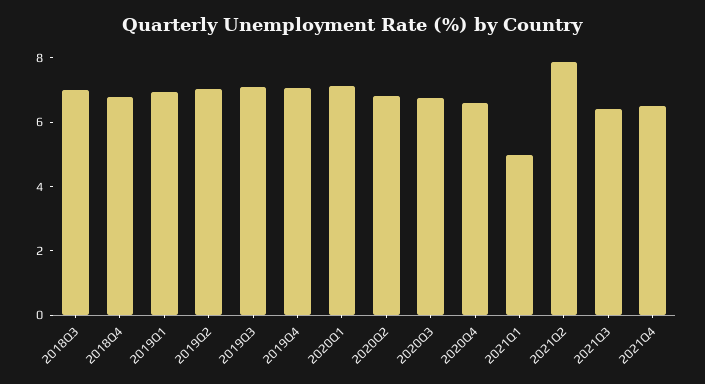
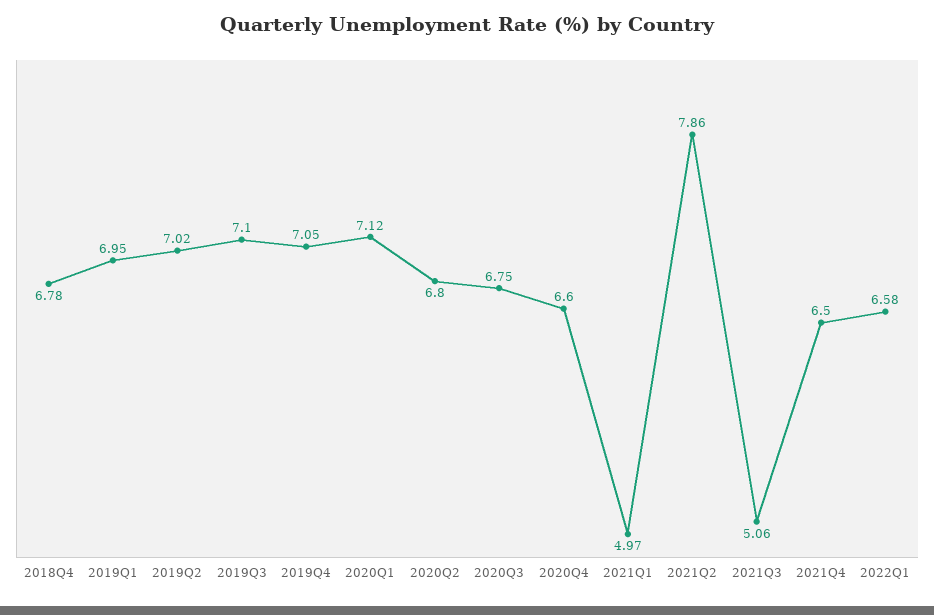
2018Q3: 7 -> none
2021Q3: 6.5 -> 5.06
2022Q1: none -> 6.58

